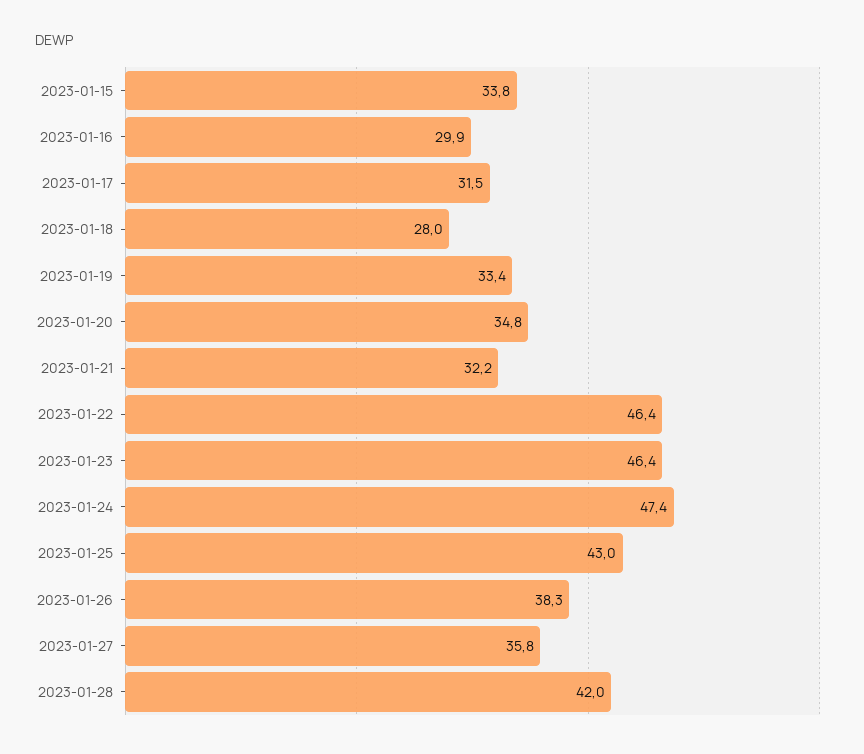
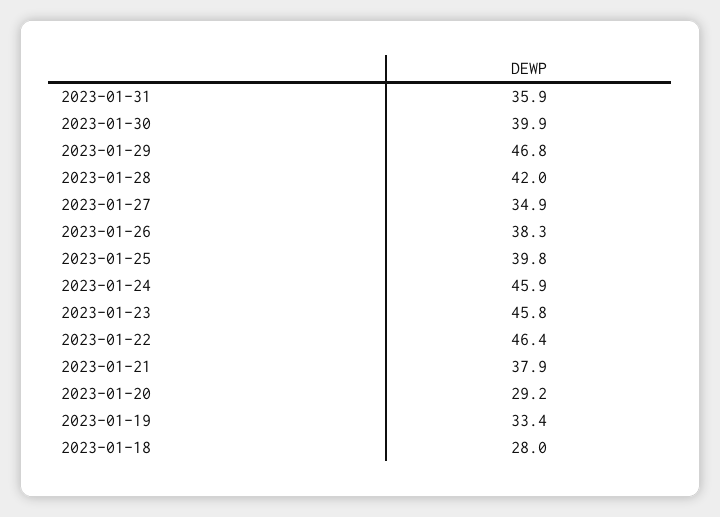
2023-01-15: 33.8 -> none
2023-01-16: 29.9 -> none
2023-01-17: 31.5 -> none
2023-01-20: 34.8 -> 29.2
2023-01-21: 32.2 -> 37.9
2023-01-23: 46.4 -> 45.8
2023-01-24: 47.4 -> 45.9
2023-01-25: 43 -> 39.8
2023-01-27: 35.8 -> 34.9
2023-01-31: none -> 35.9
2023-01-30: none -> 39.9
2023-01-29: none -> 46.8

